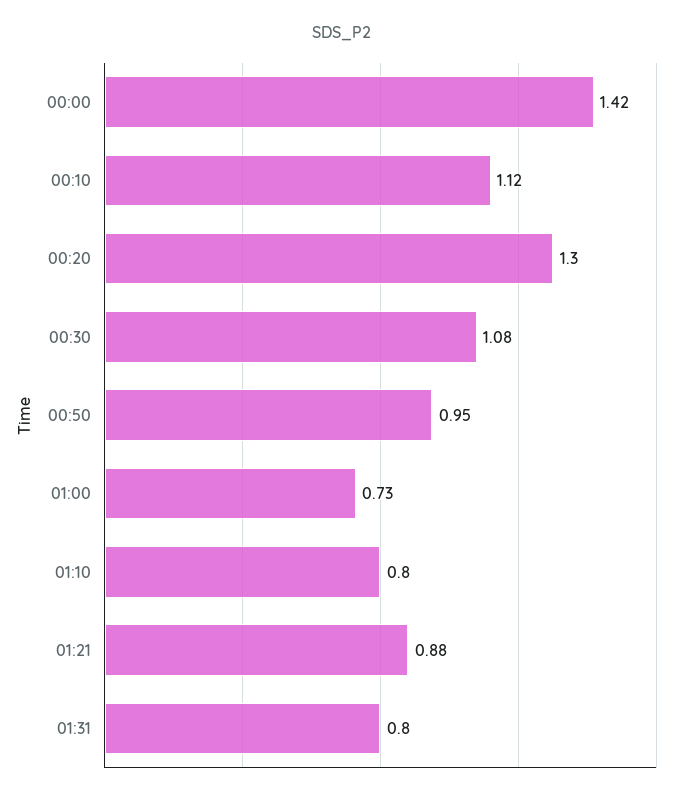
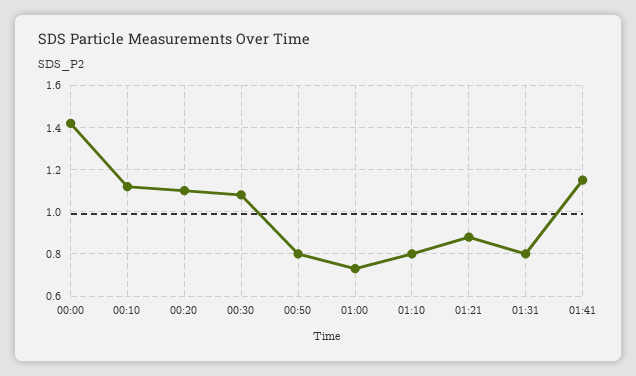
00:20: 1.3 -> 1.1
00:50: 0.95 -> 0.8
01:41: none -> 1.15

